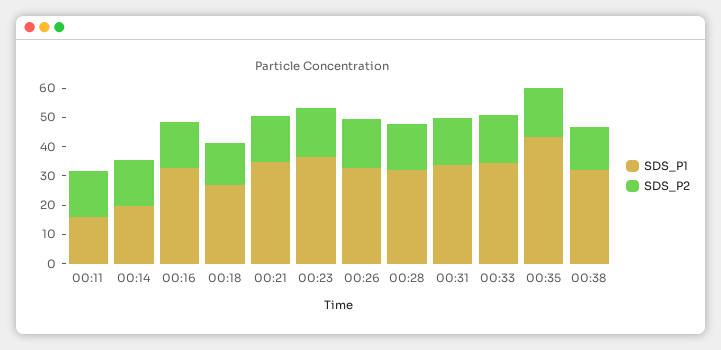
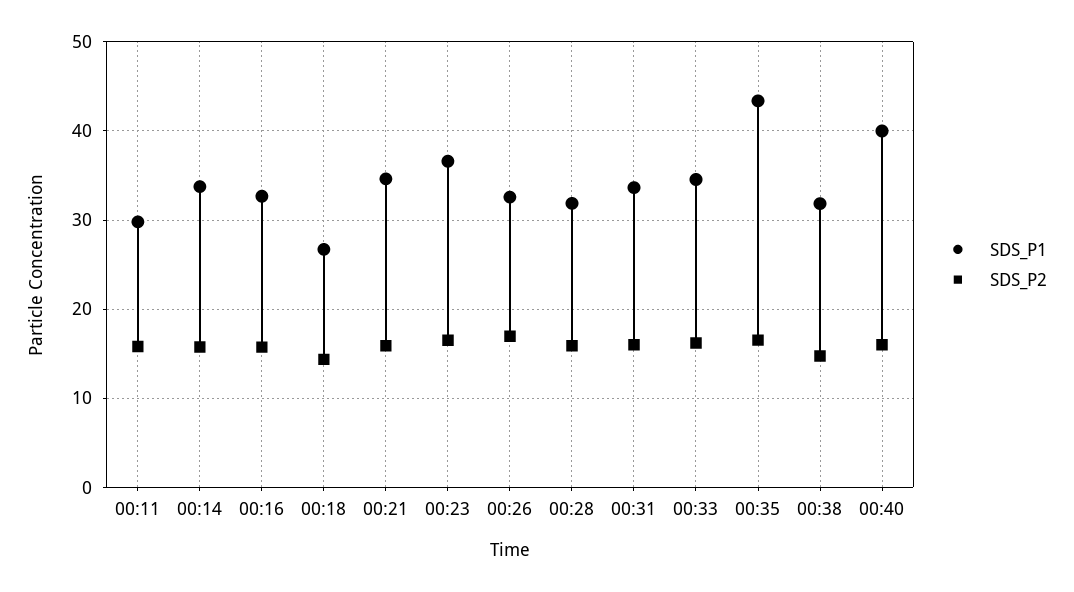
SDS_P1, 00:11: 15 -> 30
SDS_P1, 00:14: 20 -> 34
SDS_P1, 00:40: none -> 40
SDS_P2, 00:40: none -> 16

